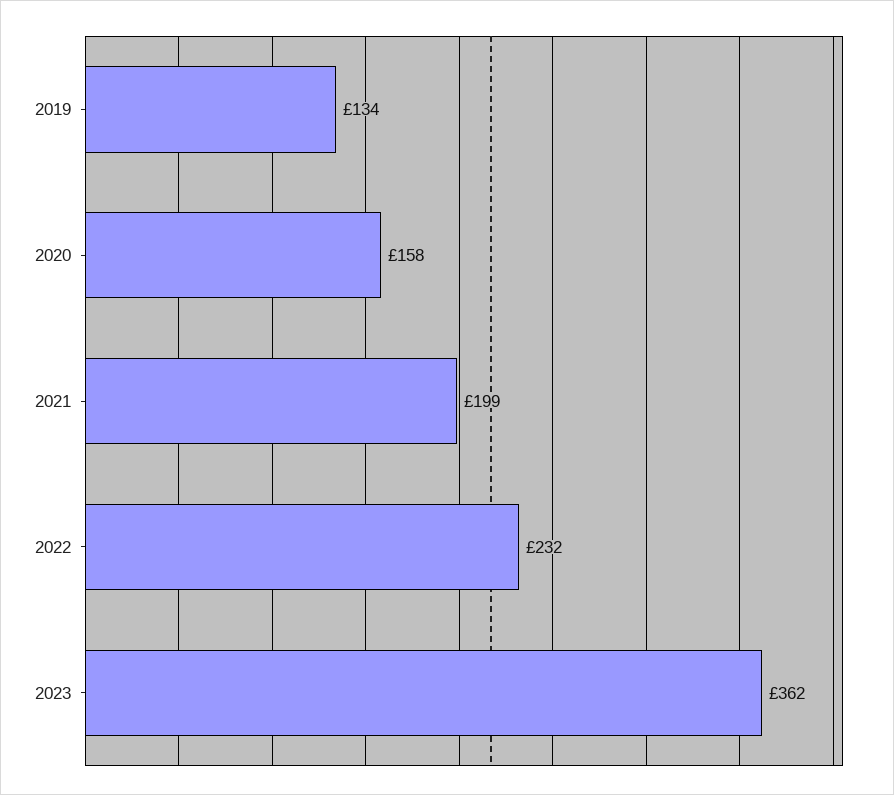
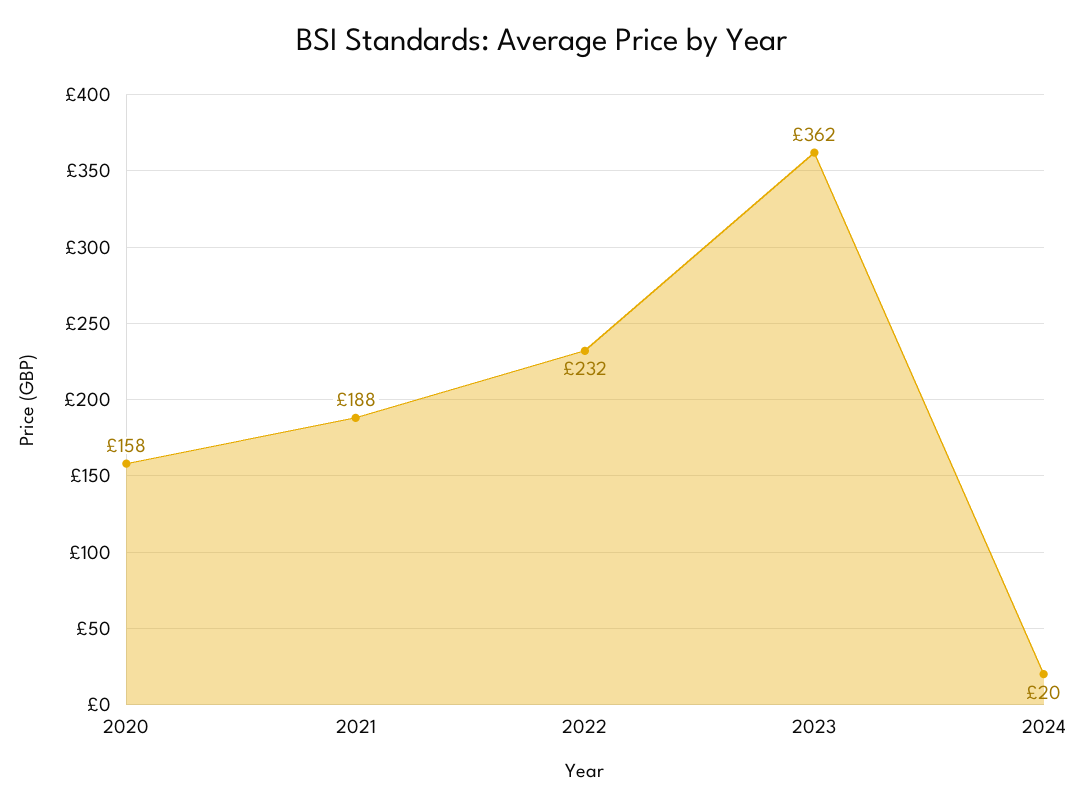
2019: 134 -> none
2021: 199 -> 188
2024: none -> 20

